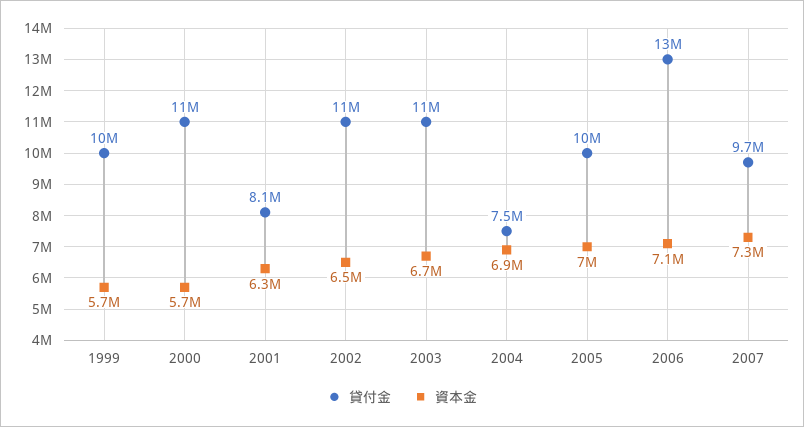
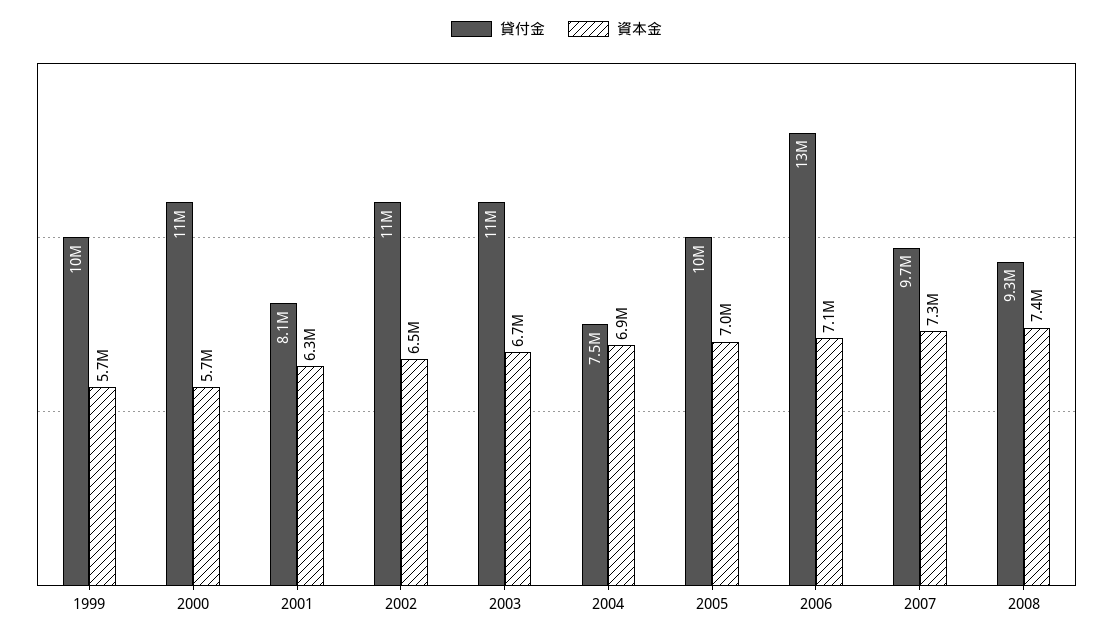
貸付金, 2008: none -> 9300000
資本金, 2008: none -> 7400000

